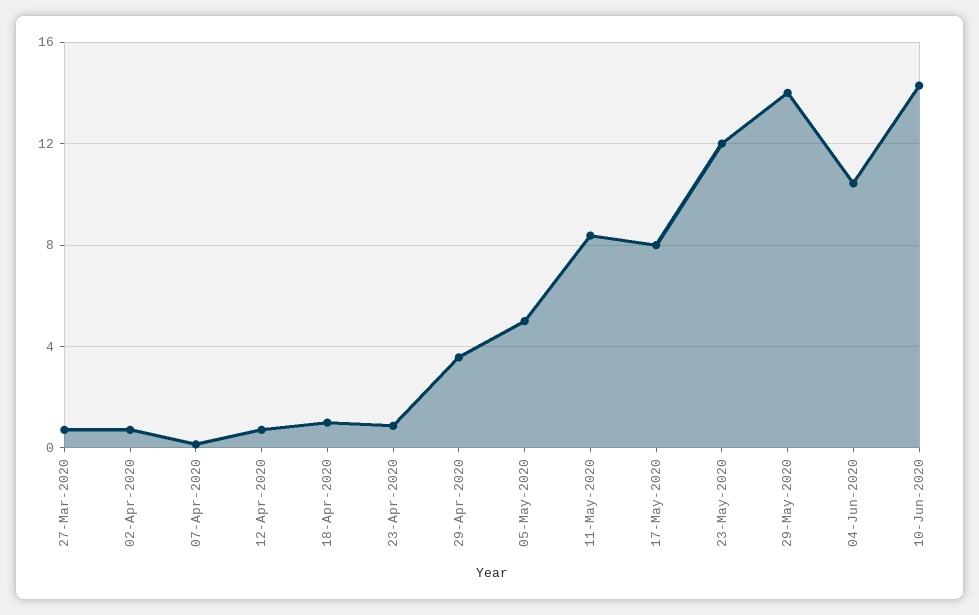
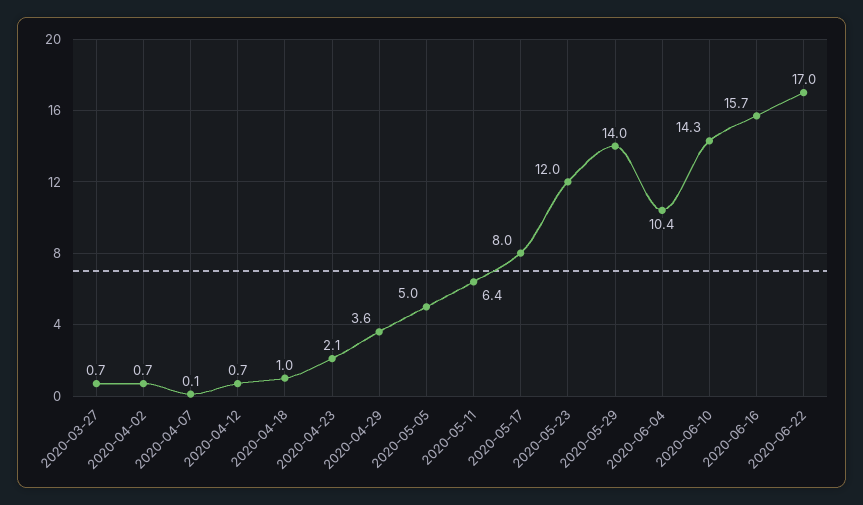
23-Apr-2020: 1 -> 2.1
11-May-2020: 8.5 -> 6.4
2020-06-16: none -> 15.7
2020-06-22: none -> 17

